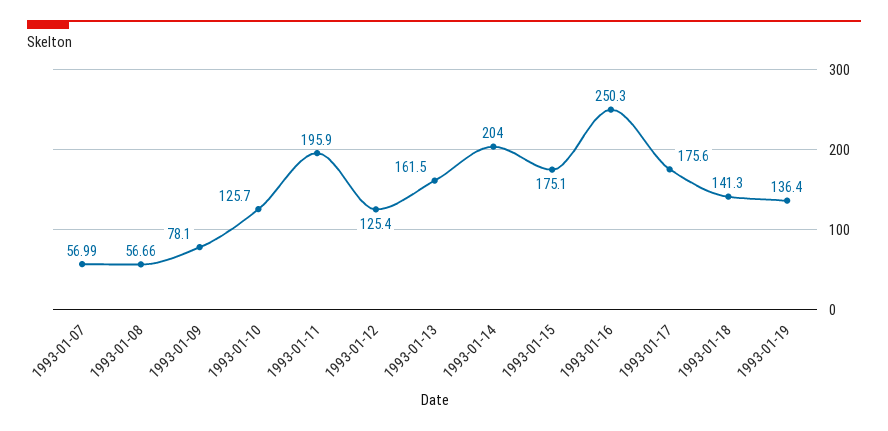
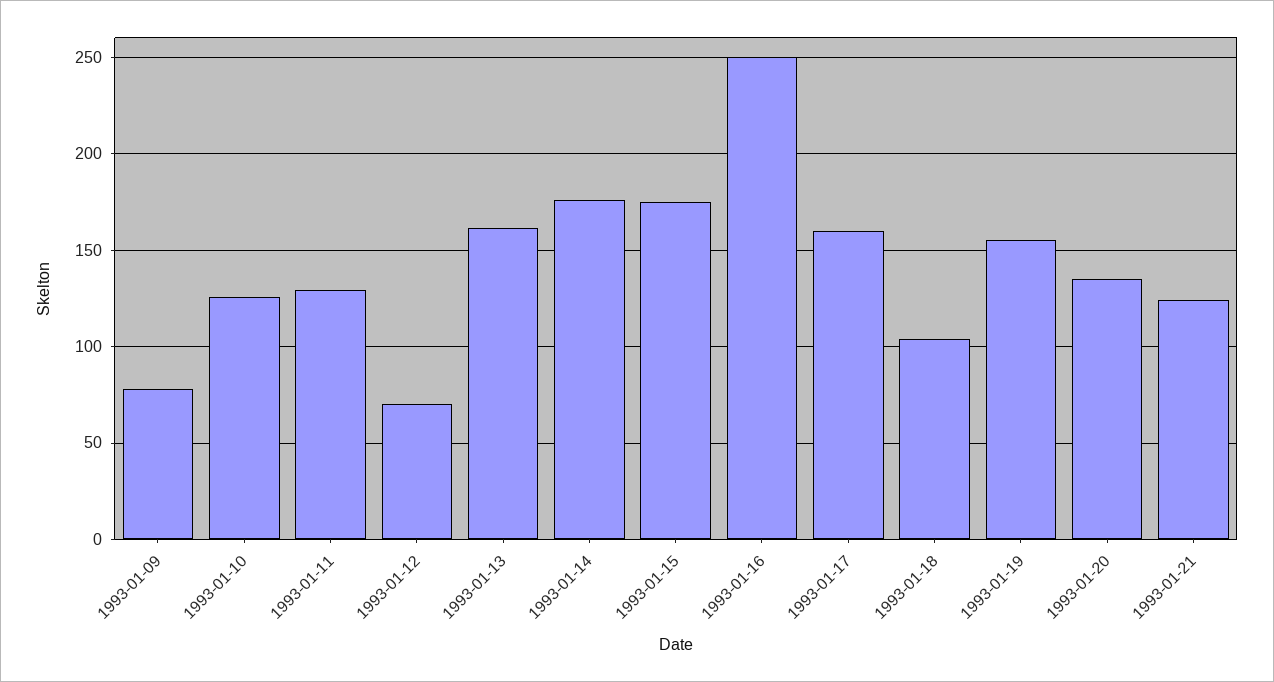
1993-01-07: 56.99 -> none
1993-01-08: 56.66 -> none
1993-01-11: 195.9 -> 130
1993-01-12: 125.4 -> 70
1993-01-14: 204 -> 175
1993-01-17: 175.6 -> 160
1993-01-18: 141.3 -> 105
1993-01-19: 136.4 -> 155
1993-01-20: none -> 135
1993-01-21: none -> 125

